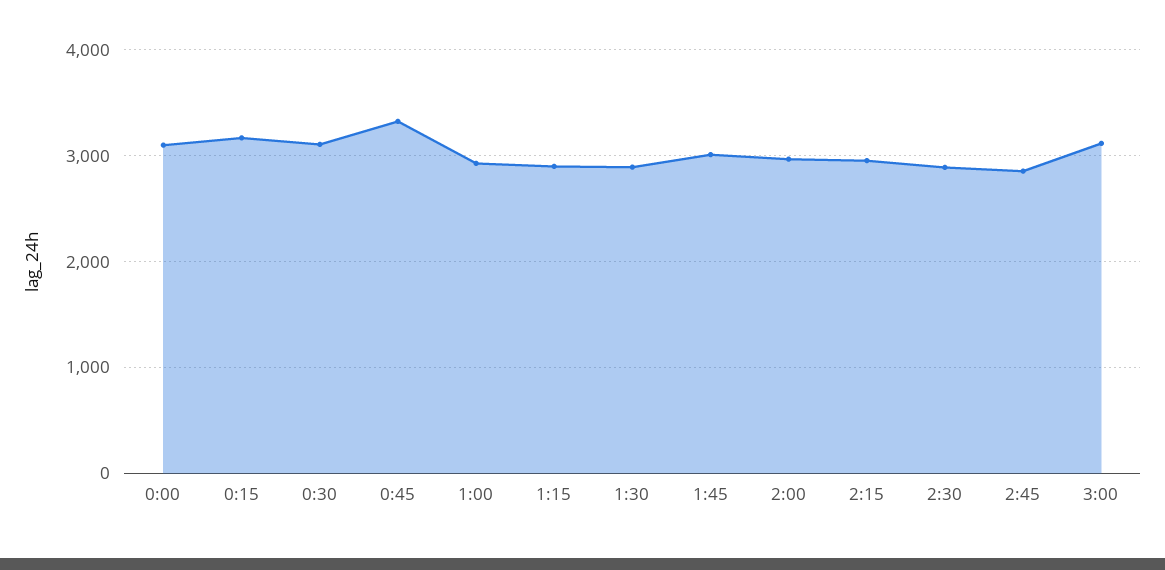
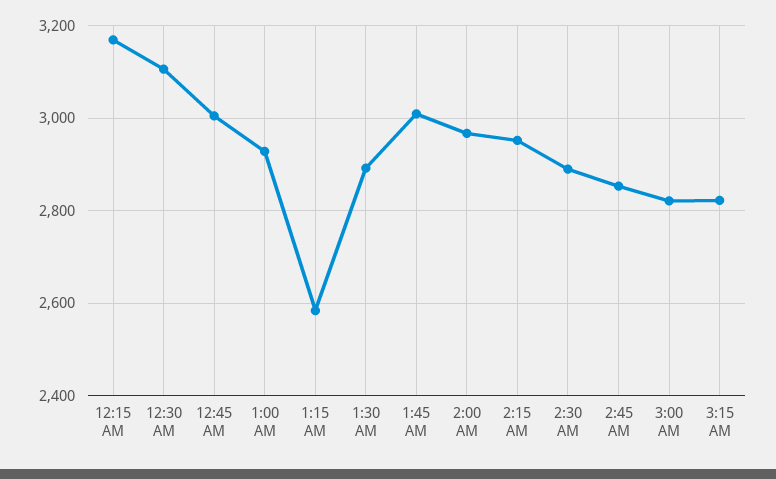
0:00: 3100 -> none
0:45: 3300 -> 3000
1:15: 2900 -> 2580
3:00: 3100 -> 2820
3:15 AM: none -> 2820

